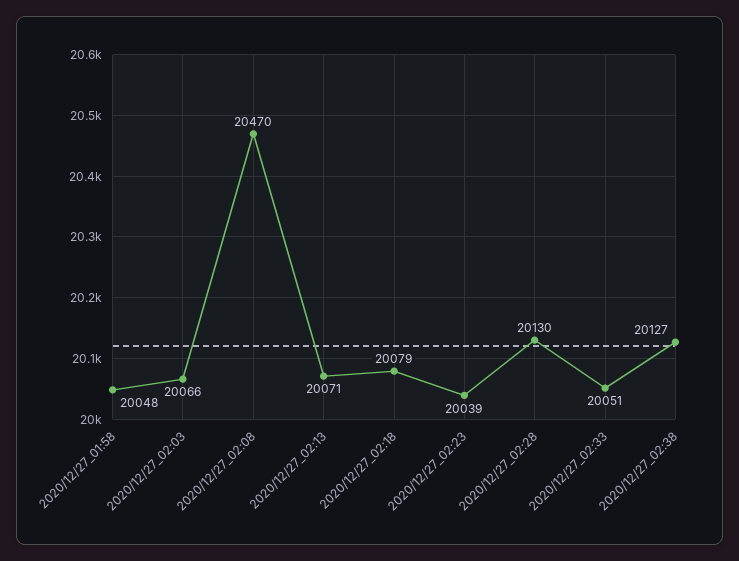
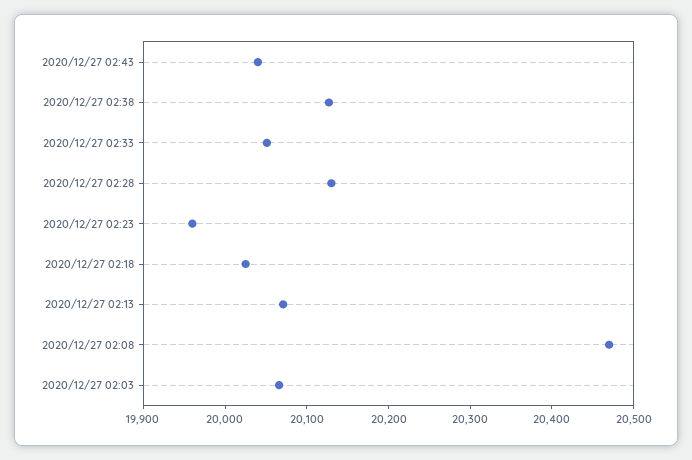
2020/12/27_01:58: 20048 -> none
2020/12/27_02:18: 20079 -> 20020
2020/12/27_02:23: 20039 -> 19960
2020/12/27 02:43: none -> 20040

